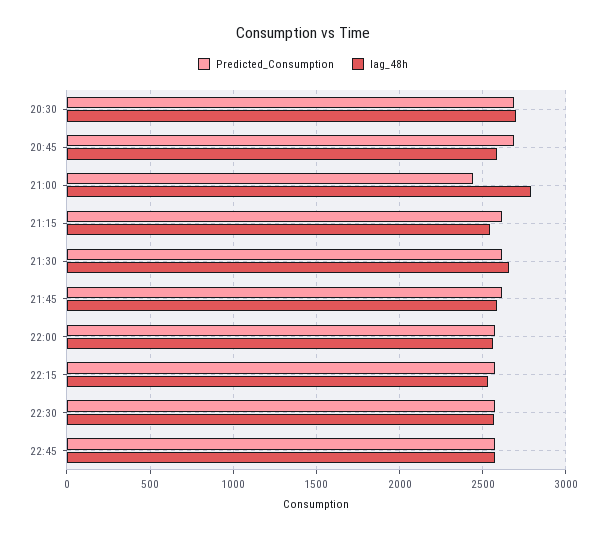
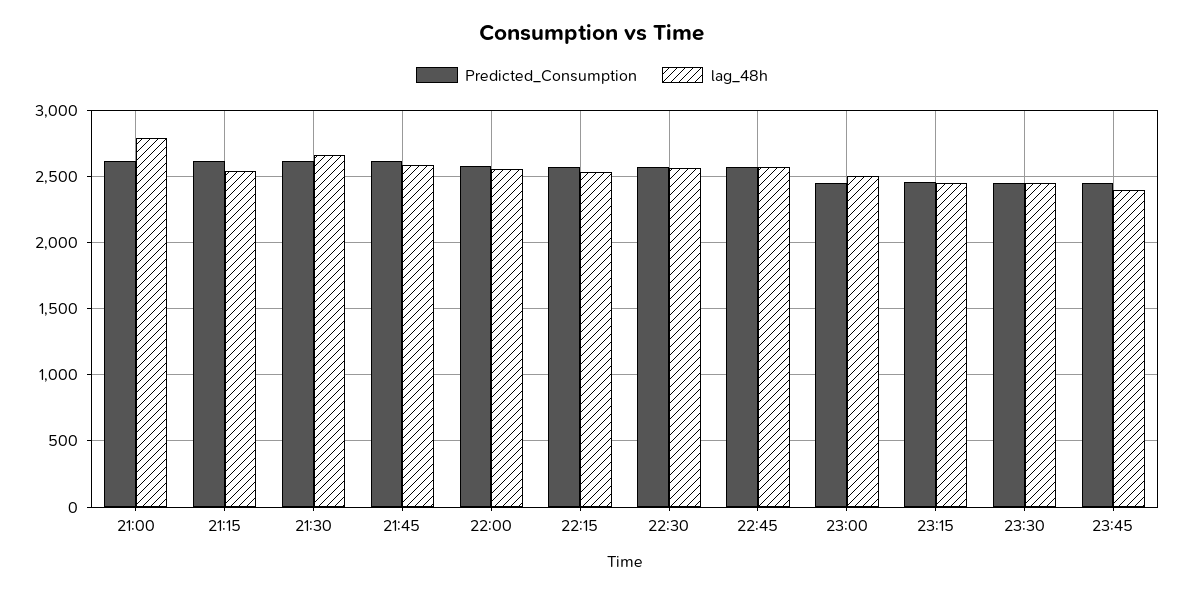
Predicted_Consumption, 20:30: 2700 -> none
lag_48h, 20:30: 2700 -> none
Predicted_Consumption, 20:45: 2700 -> none
lag_48h, 20:45: 2600 -> none
Predicted_Consumption, 21:00: 2450 -> 2600
Predicted_Consumption, 23:00: none -> 2450
lag_48h, 23:00: none -> 2500
Predicted_Consumption, 23:15: none -> 2450
lag_48h, 23:15: none -> 2450
Predicted_Consumption, 23:30: none -> 2450
lag_48h, 23:30: none -> 2450
Predicted_Consumption, 23:45: none -> 2450
lag_48h, 23:45: none -> 2400

